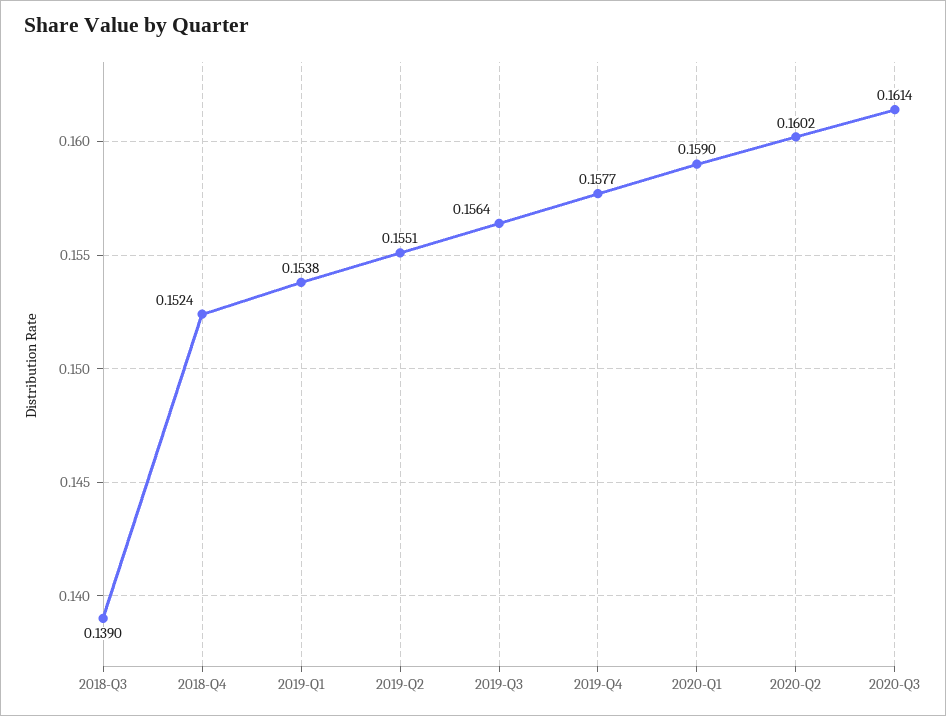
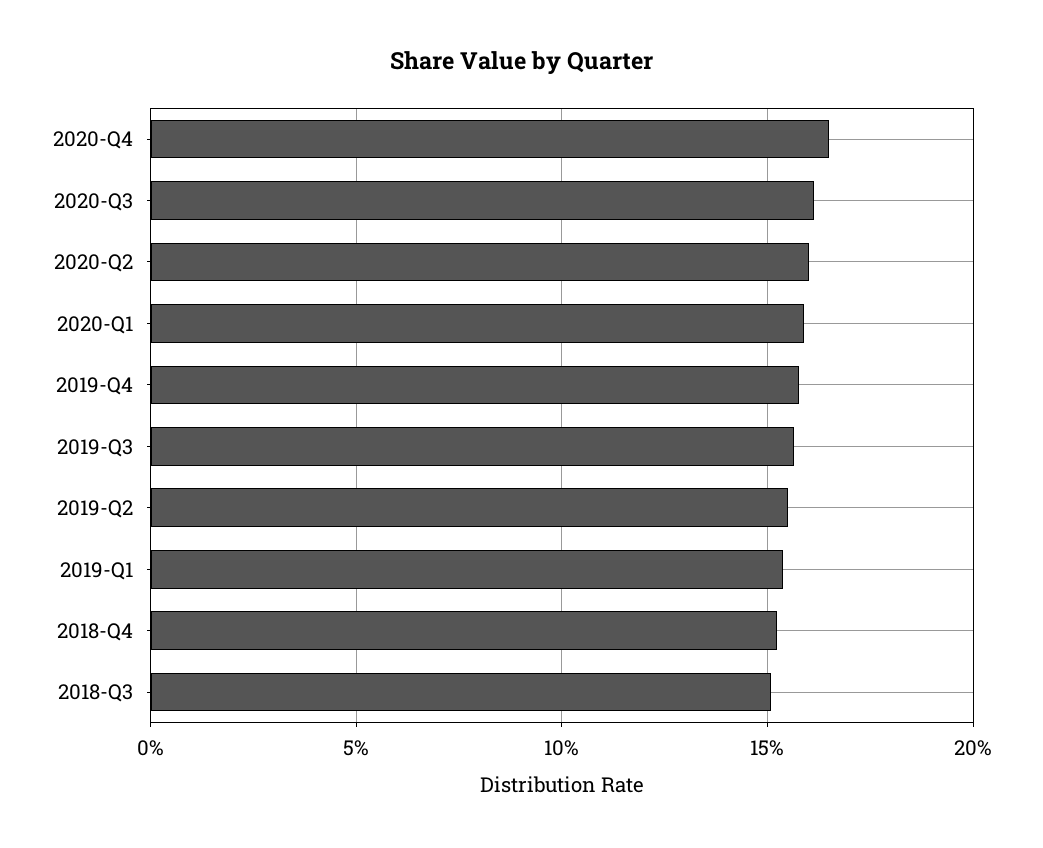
2018-Q3: 0.139 -> 0.15
2020-Q4: none -> 0.165

